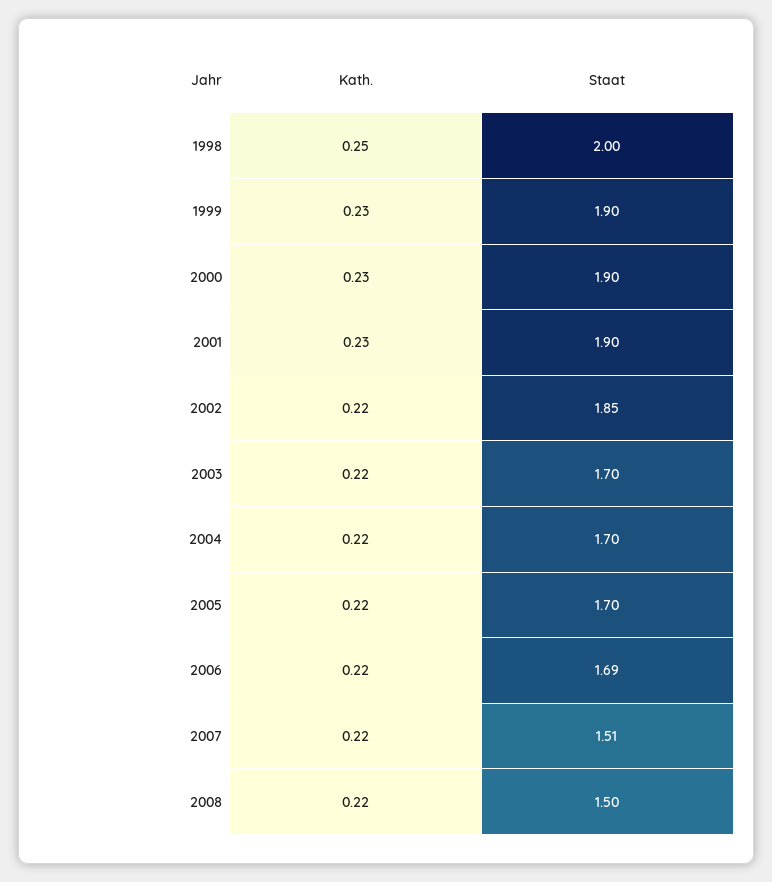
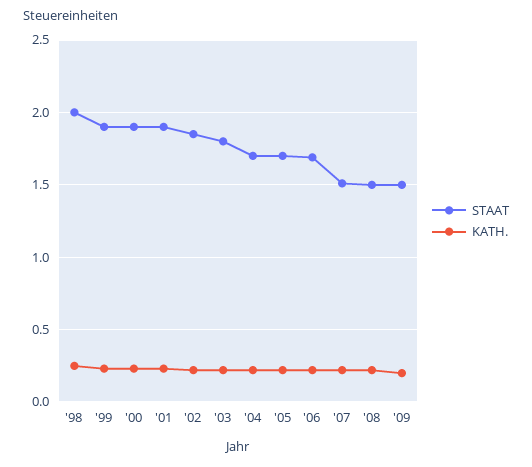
Staat, 2003: 1.7 -> 1.8
Staat, '09: none -> 1.5
Kath., '09: none -> 0.2

